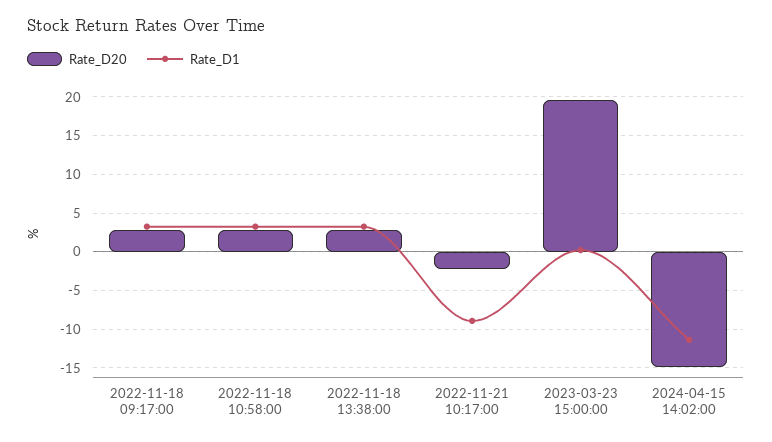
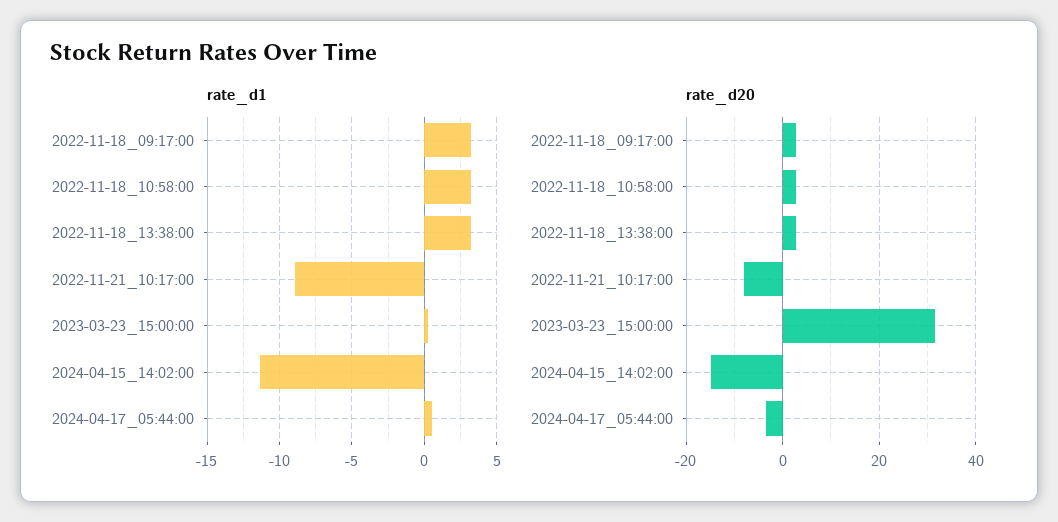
Rate_D20, 2022-11-21 10:17:00: -2 -> -8
Rate_D20, 2023-03-23 15:00:00: 20 -> 32
Rate_D1, 2024-04-17_05:44:00: none -> 0.5
Rate_D20, 2024-04-17_05:44:00: none -> -4

